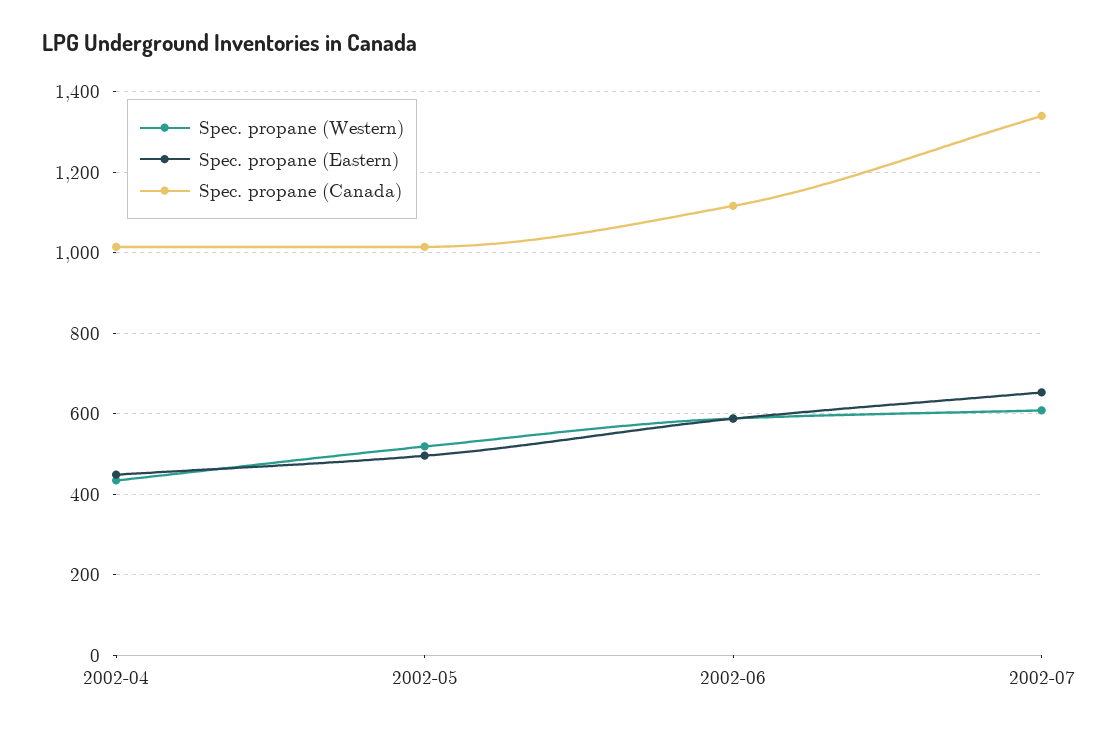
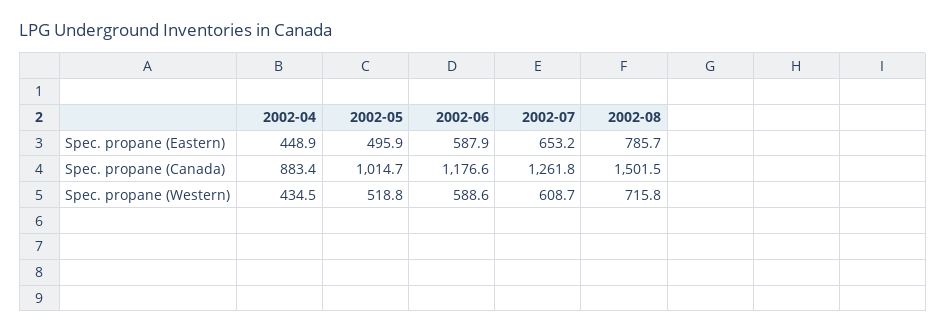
Spec. propane (Canada), 2002-04: 1020 -> 883.4
Spec. propane (Canada), 2002-06: 1120 -> 1176.6
Spec. propane (Canada), 2002-07: 1340 -> 1261.8
Spec. propane (Eastern), 2002-08: none -> 785.7
Spec. propane (Canada), 2002-08: none -> 1501.5
Spec. propane (Western), 2002-08: none -> 715.8

